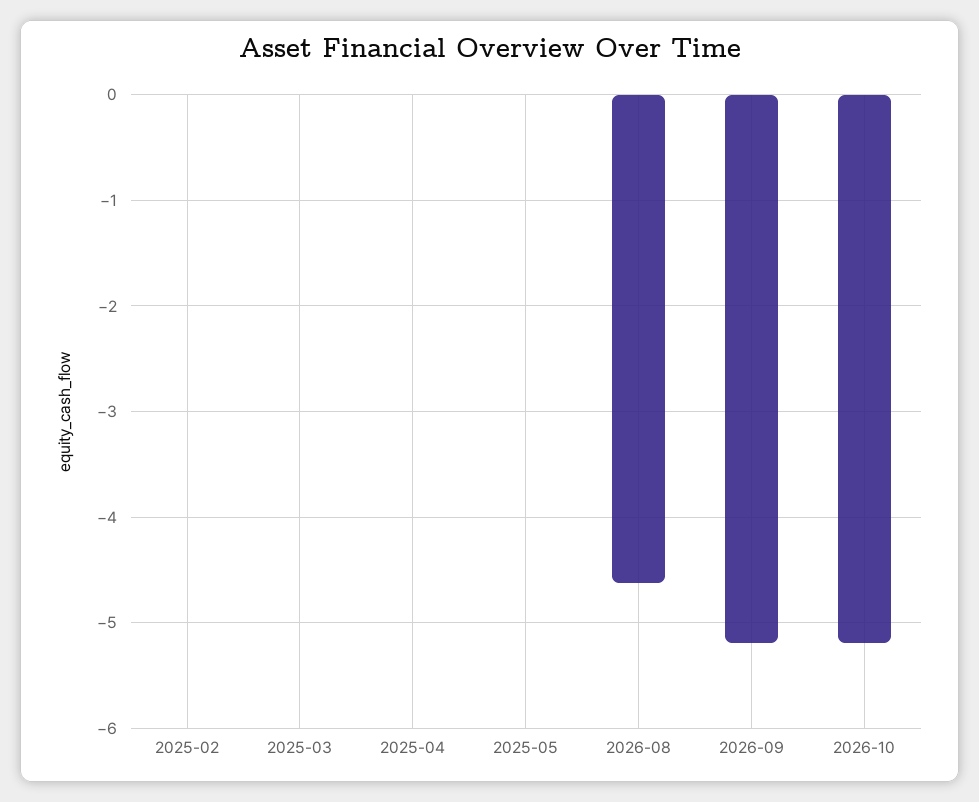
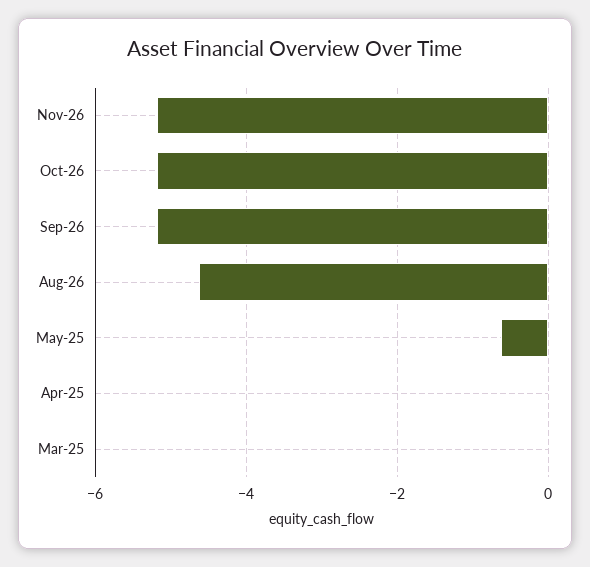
2025-02: 0 -> none
2025-05: 0 -> -0.6
Nov-26: none -> -5.2

